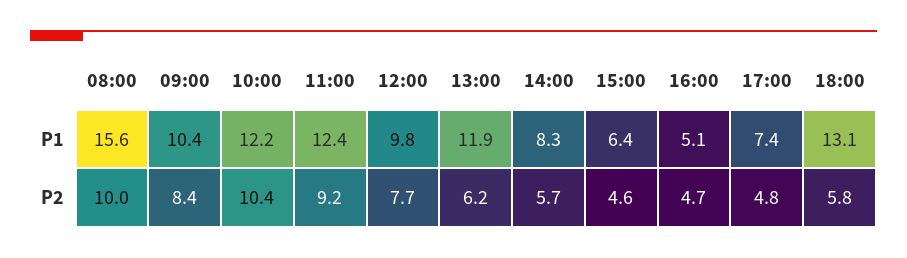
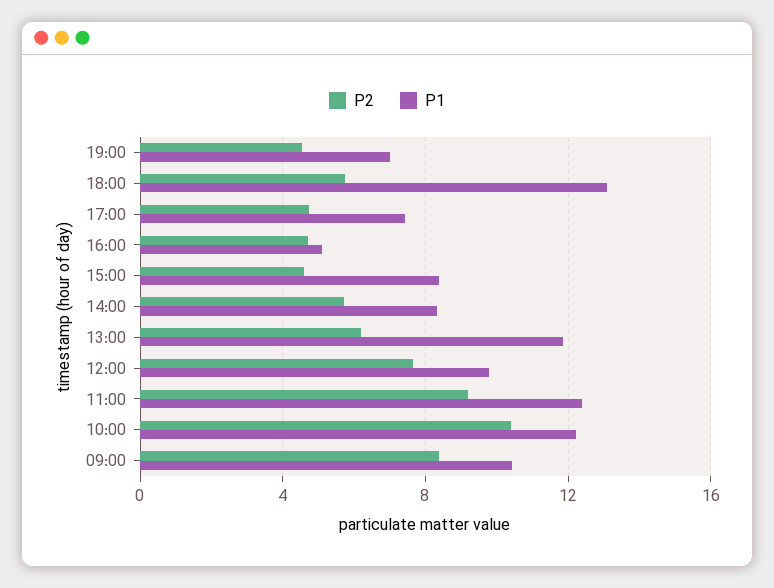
P1, 08:00: 15.6 -> none
P1, 15:00: 6.4 -> 8.5
P2, 08:00: 10 -> none
P2, 19:00: none -> 4.5
P1, 19:00: none -> 7

